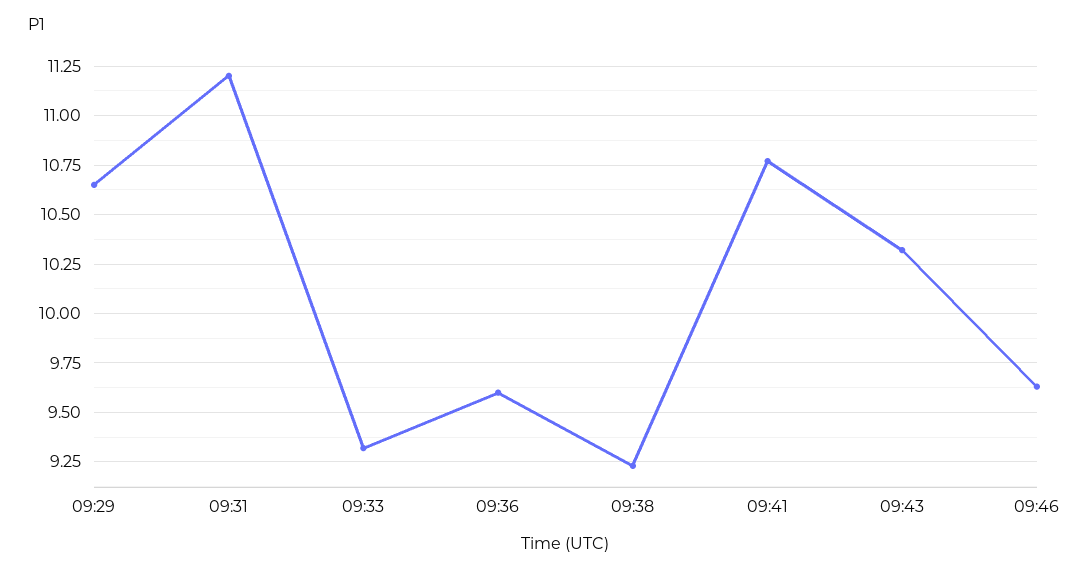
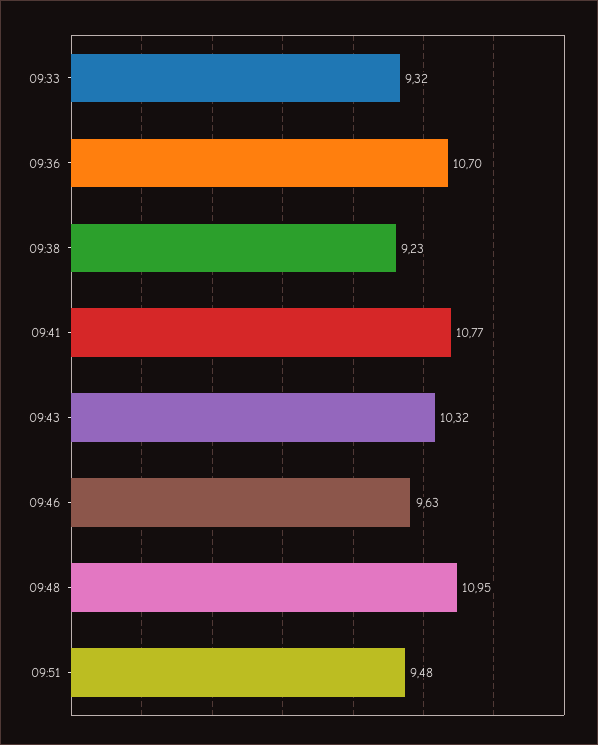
09:29: 10.65 -> none
09:31: 11.2 -> none
09:36: 9.6 -> 10.7
09:48: none -> 10.95
09:51: none -> 9.48

